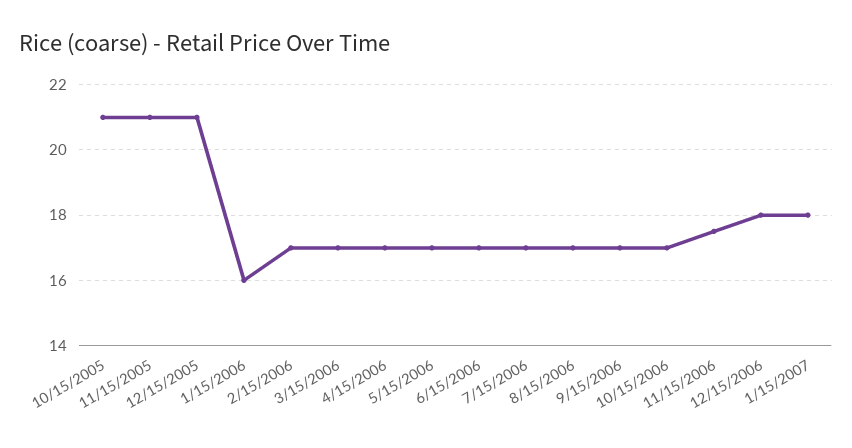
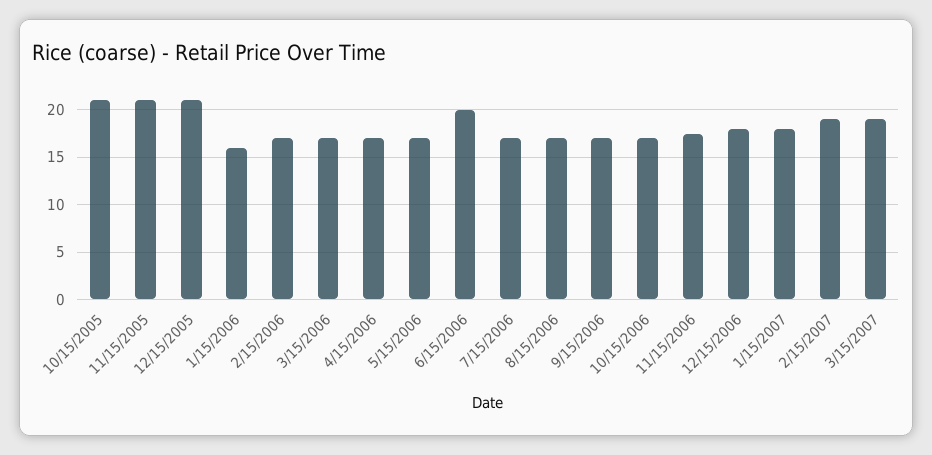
6/15/2006: 17 -> 20
2/15/2007: none -> 19
3/15/2007: none -> 19

